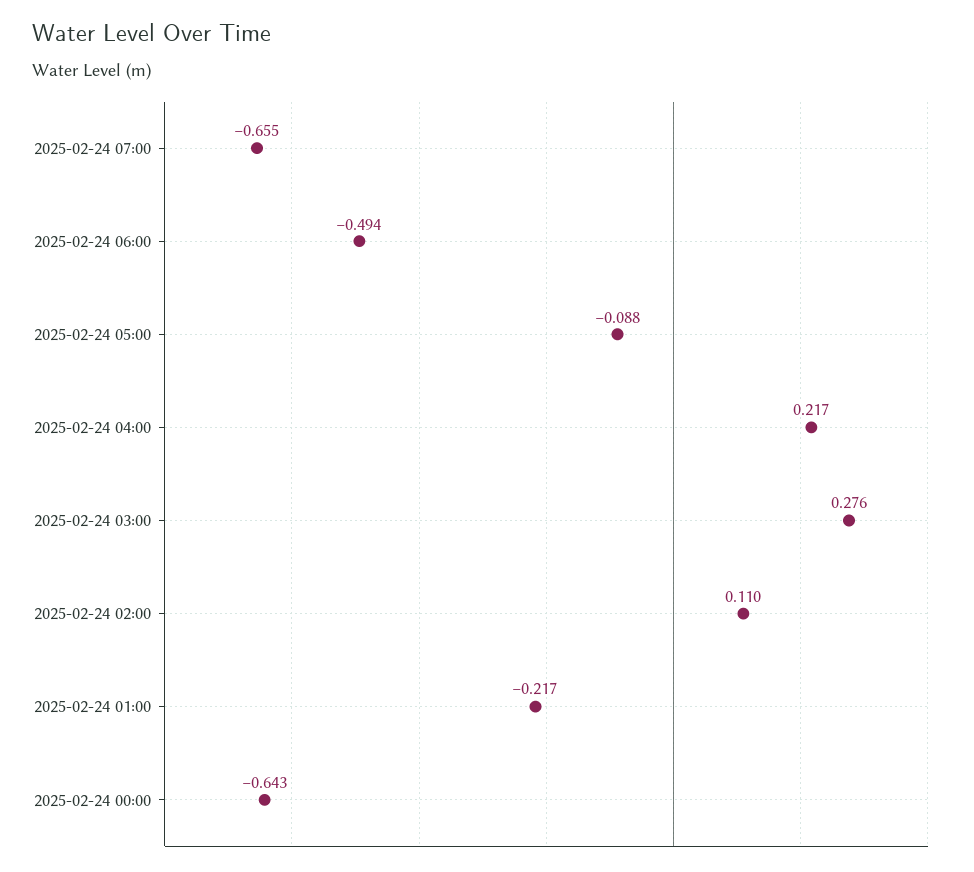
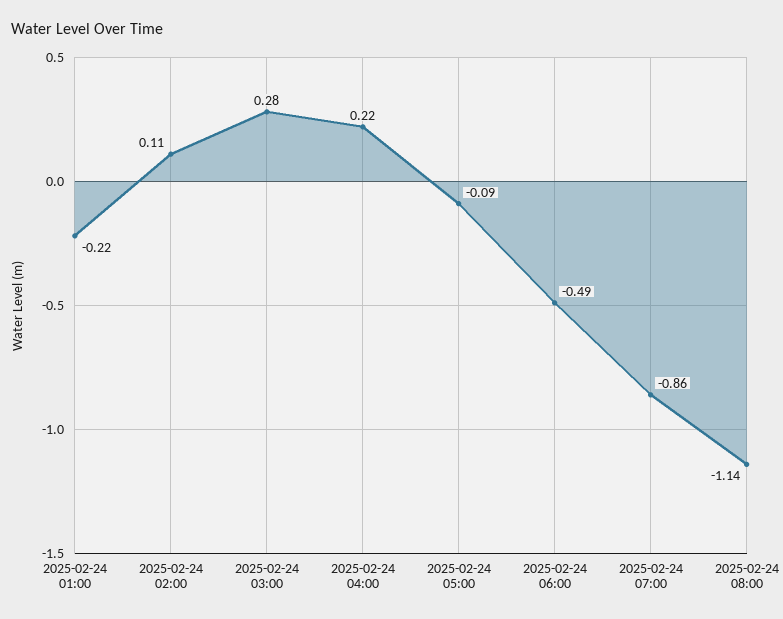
2025-02-24 07:00: -0.655 -> -0.86
2025-02-24 00:00: -0.643 -> none
2025-02-24 08:00: none -> -1.14

